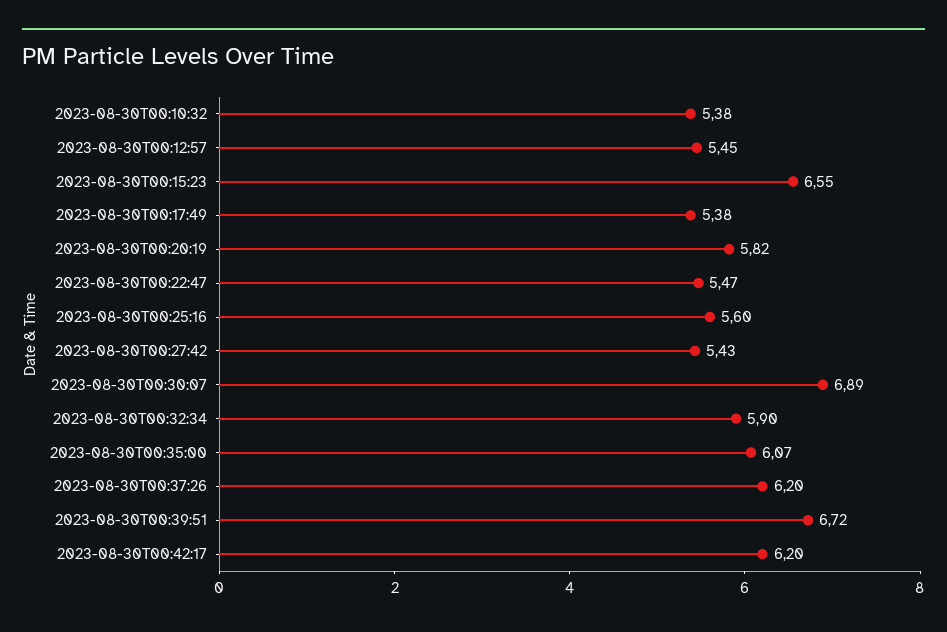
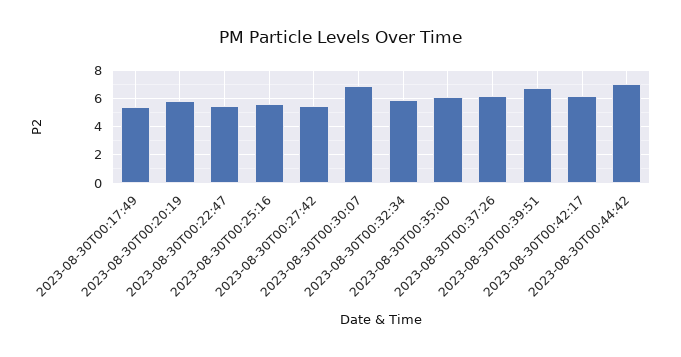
2023-08-30T00:10:32: 5.38 -> none
2023-08-30T00:12:57: 5.45 -> none
2023-08-30T00:15:23: 6.55 -> none
2023-08-30T00:44:42: none -> 7

